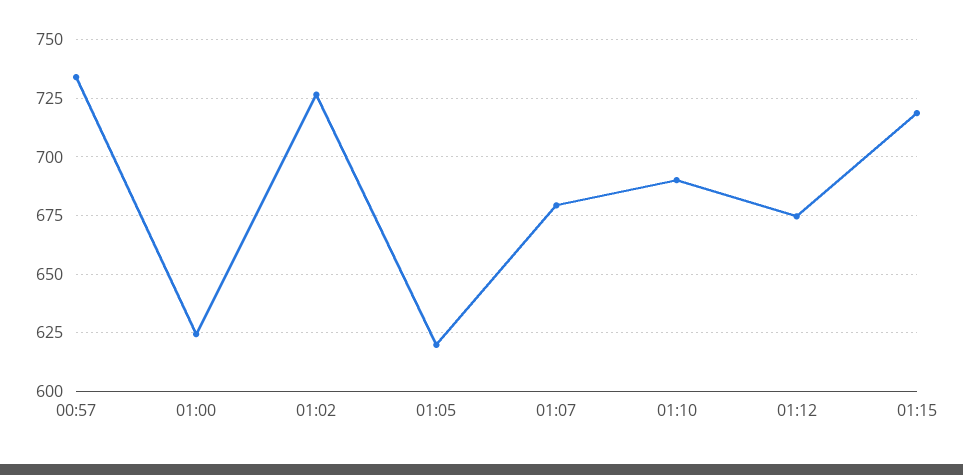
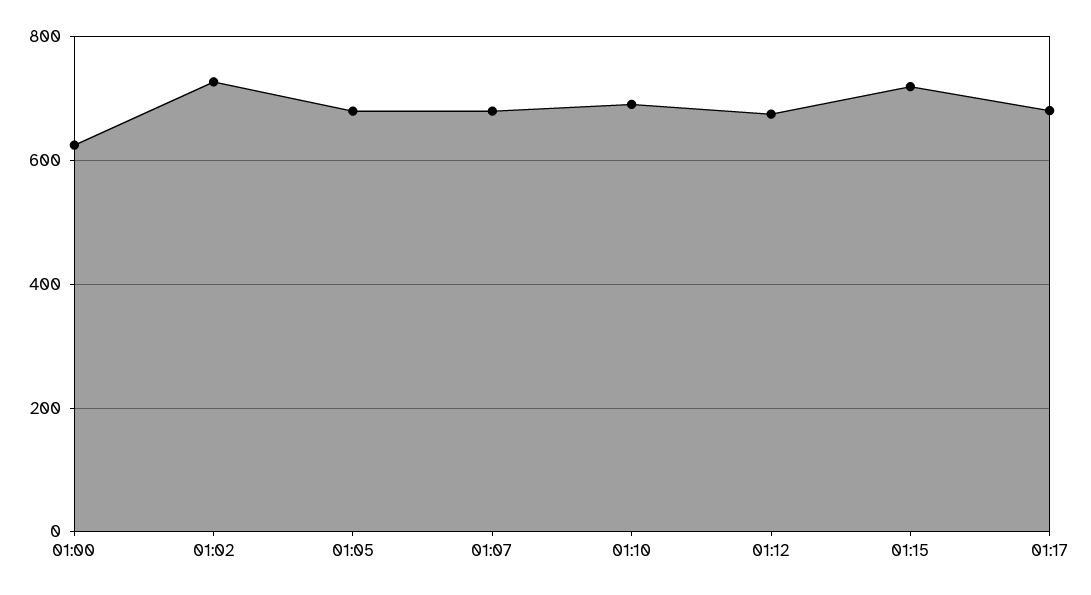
00:57: 735 -> none
01:05: 620 -> 680
01:17: none -> 680

